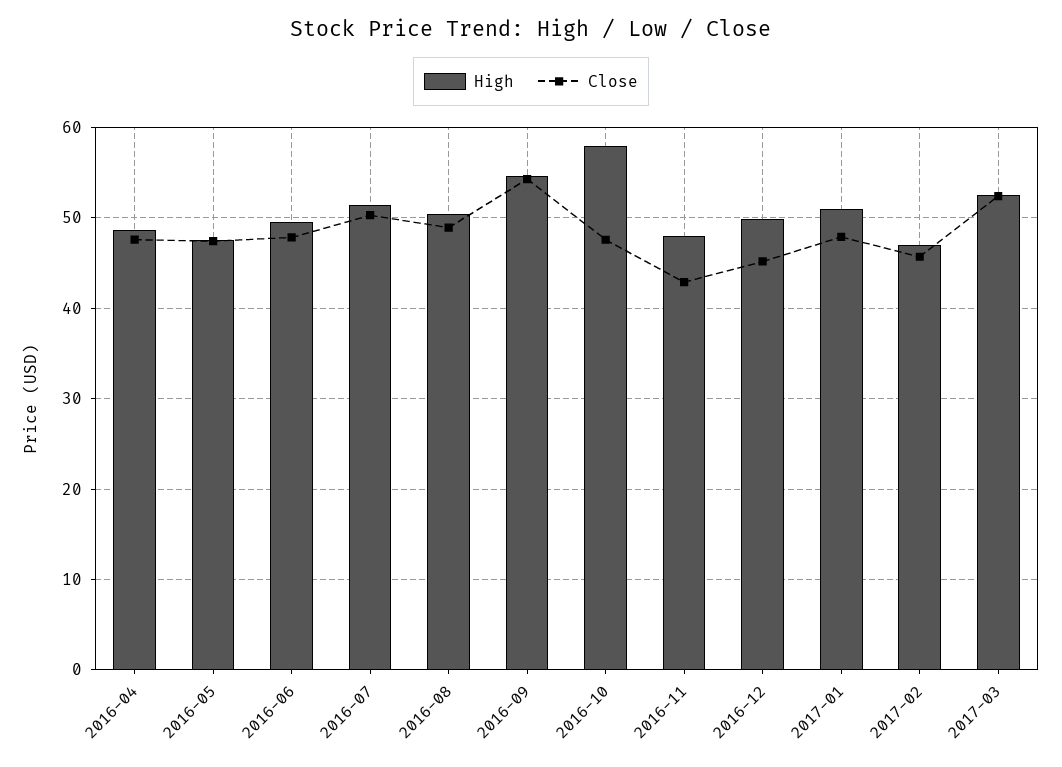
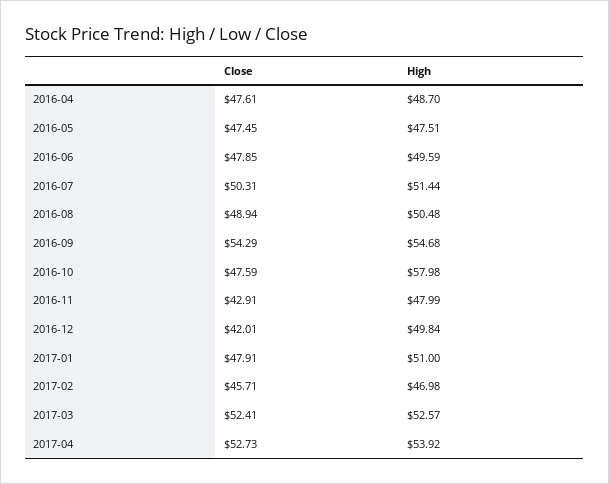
Close, 2016-12: 45 -> 42.01
Close, 2017-04: none -> 52.73
High, 2017-04: none -> 53.92

